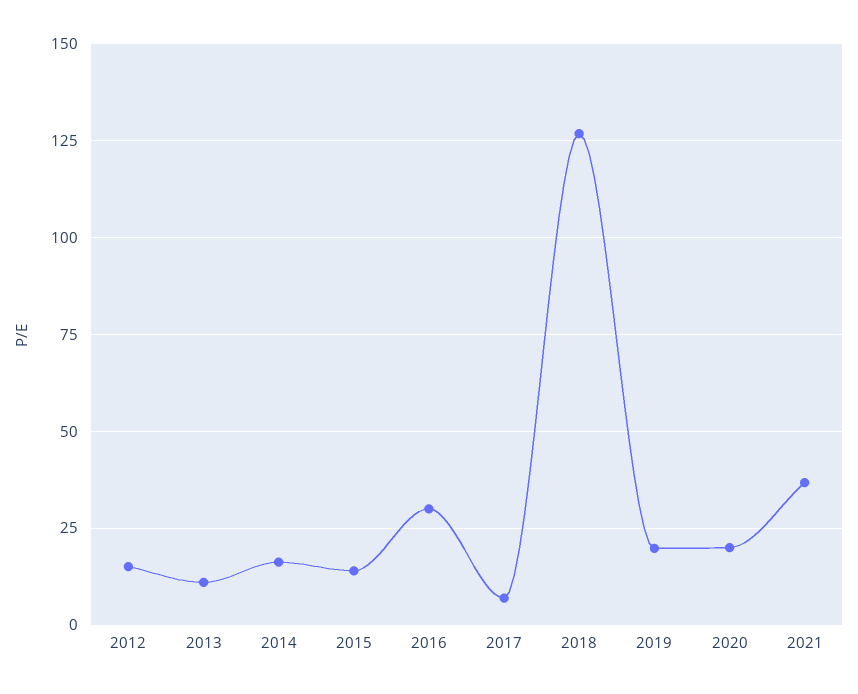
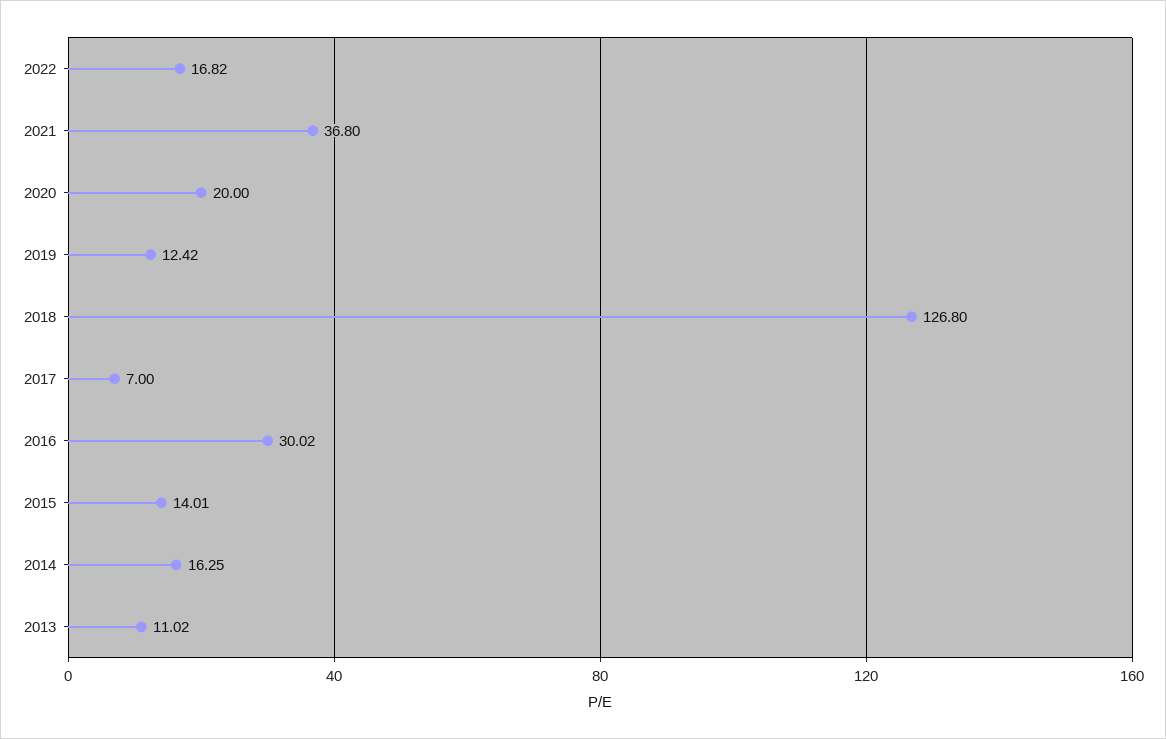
2012: 15 -> none
2019: 20 -> 12.42
2022: none -> 16.82

